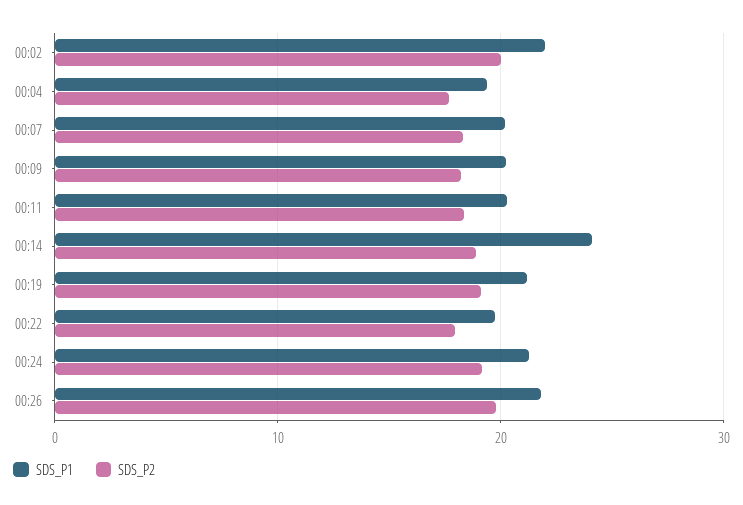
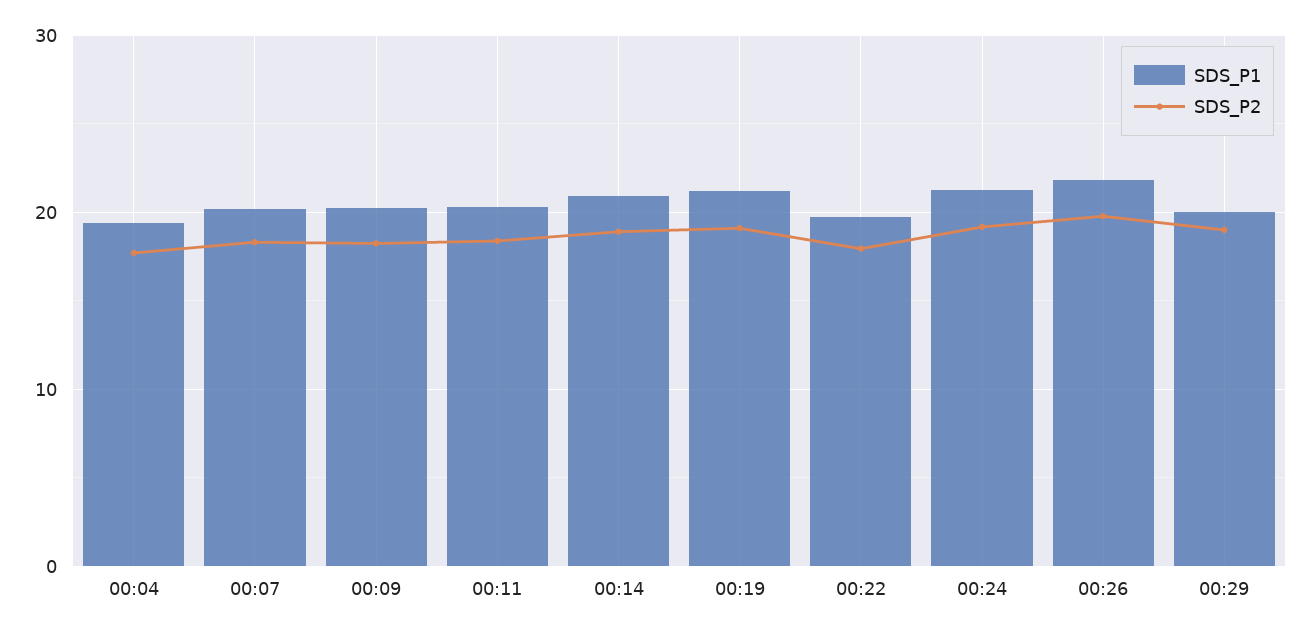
SDS_P1, 00:02: 22 -> none
SDS_P2, 00:02: 20 -> none
SDS_P1, 00:14: 24 -> 21
SDS_P1, 00:29: none -> 20
SDS_P2, 00:29: none -> 19

